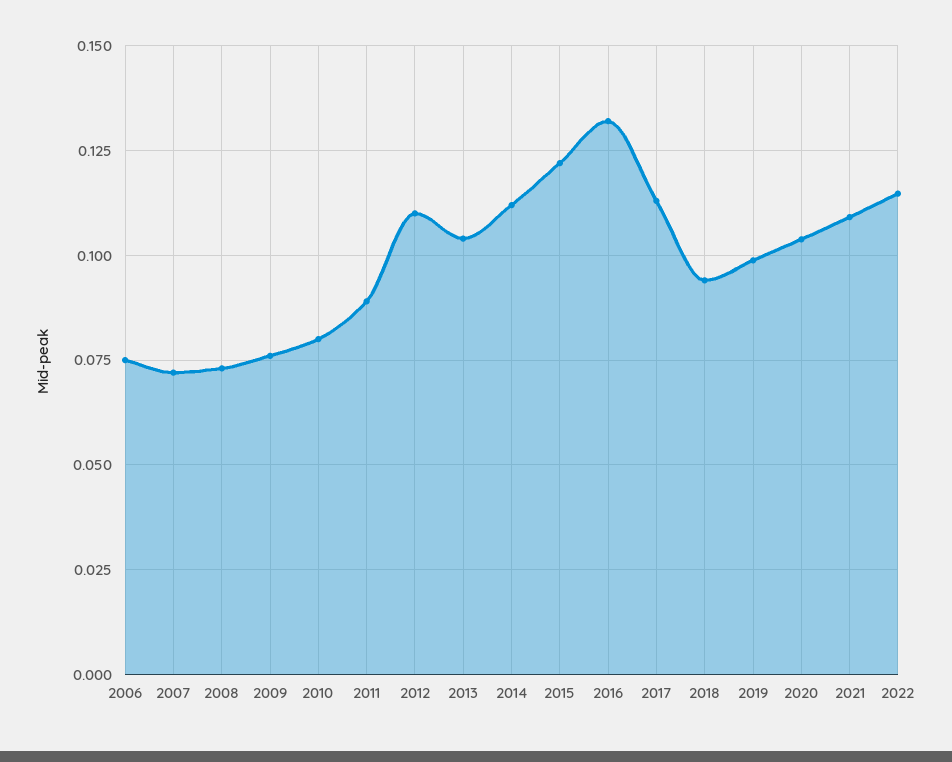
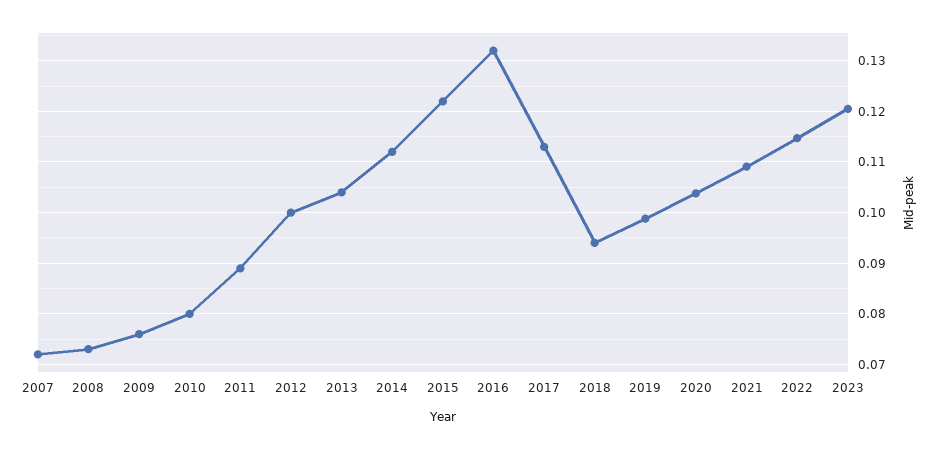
2006: 0.075 -> none
2012: 0.11 -> 0.1
2023: none -> 0.12

